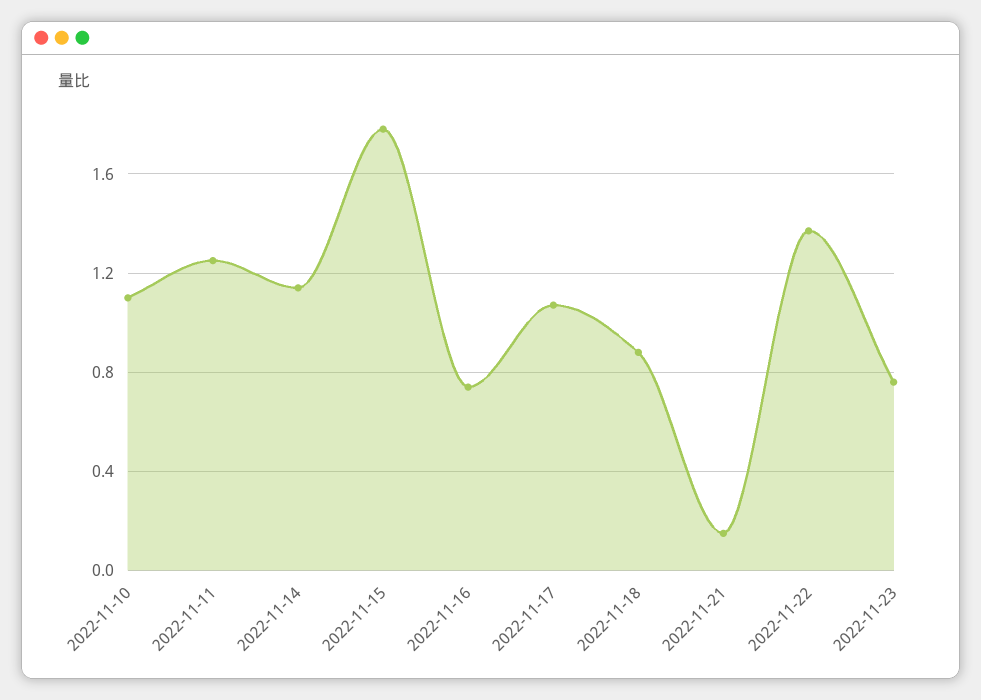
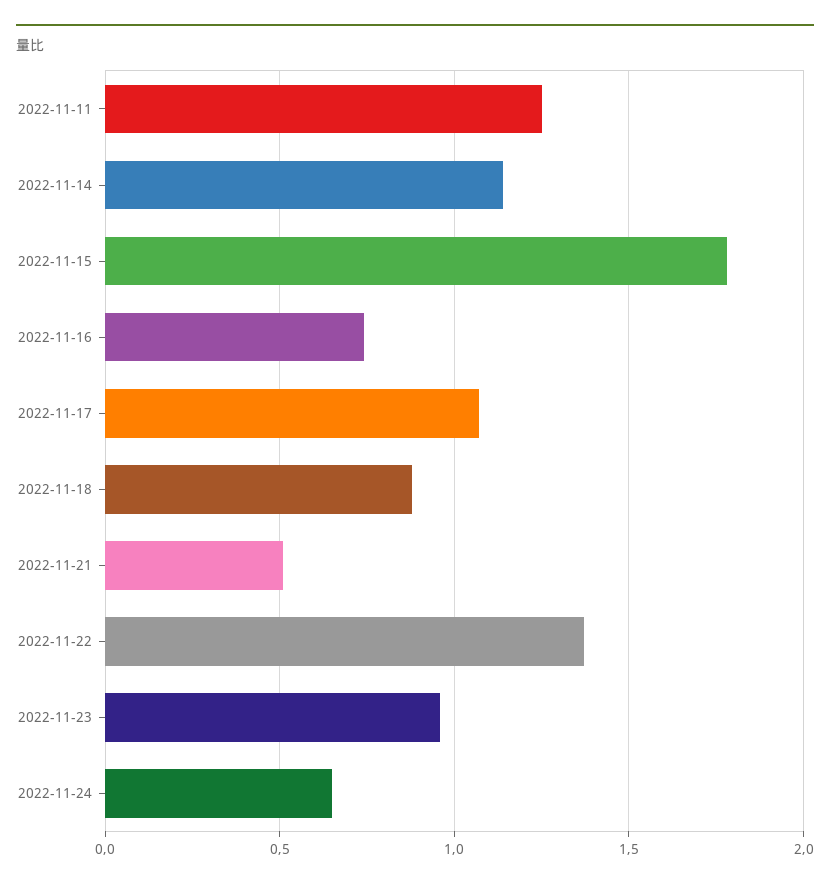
2022-11-10: 1.1 -> none
2022-11-21: 0.15 -> 0.5
2022-11-23: 0.75 -> 0.95
2022-11-24: none -> 0.65

